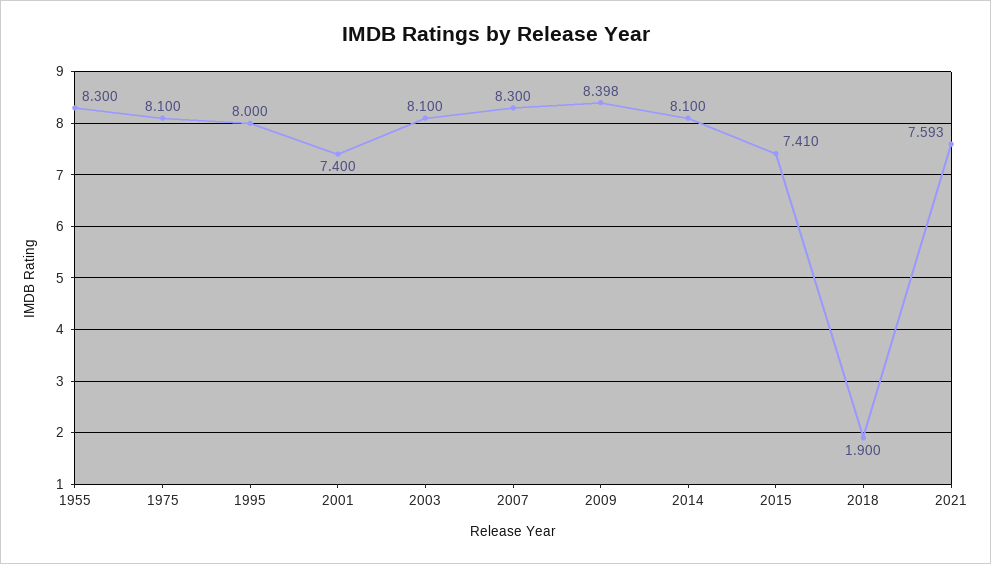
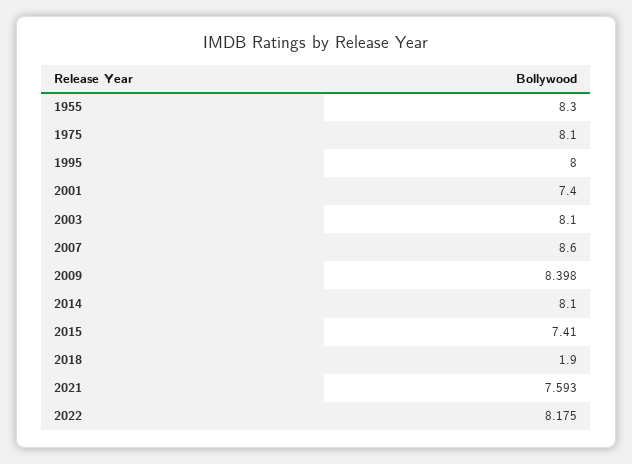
2007: 8.3 -> 8.6
2022: none -> 8.175

